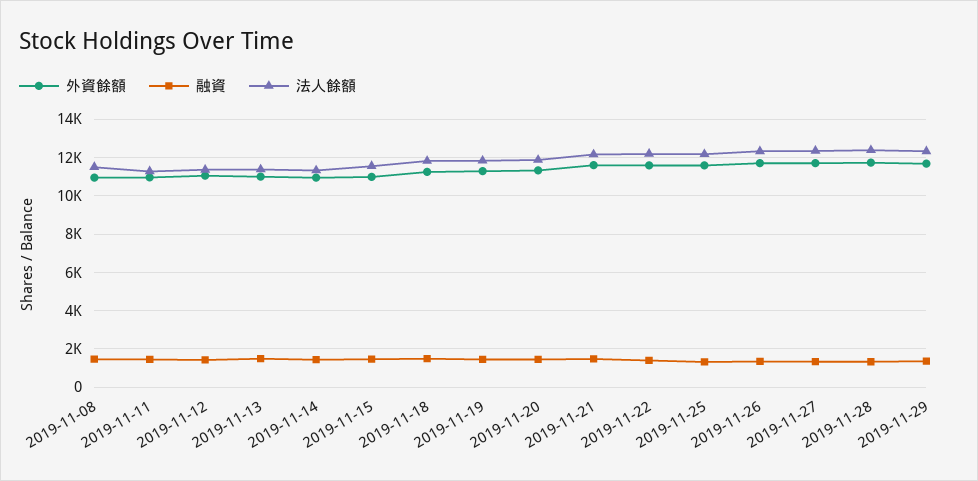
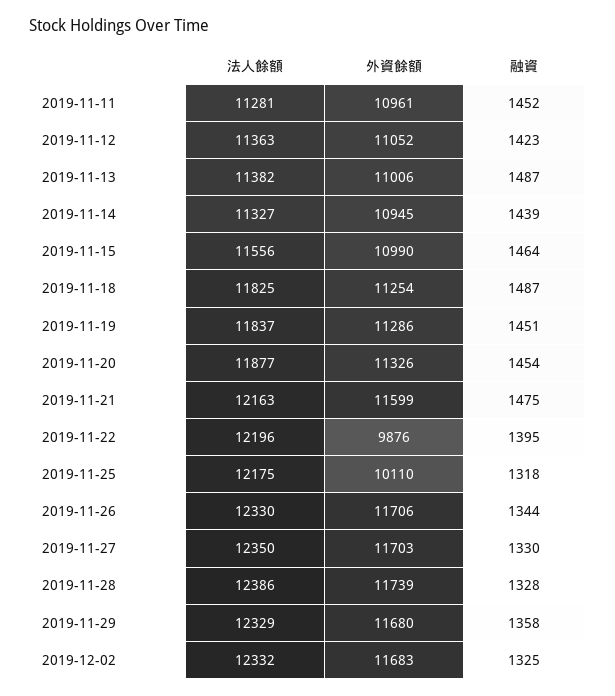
外資餘額, 2019-11-08: 11000 -> none
融資, 2019-11-08: 1500 -> none
法人餘額, 2019-11-08: 11500 -> none
外資餘額, 2019-11-22: 11500 -> 9876
外資餘額, 2019-11-25: 11500 -> 10110
法人餘額, 2019-12-02: none -> 12332
外資餘額, 2019-12-02: none -> 11683
融資, 2019-12-02: none -> 1325

